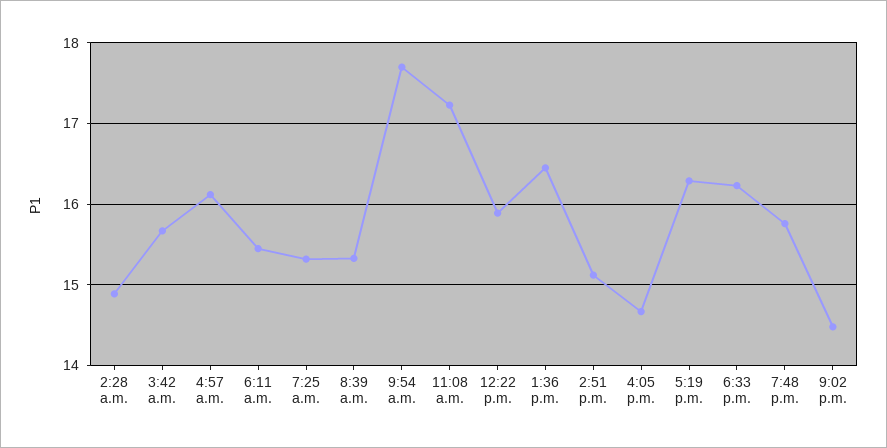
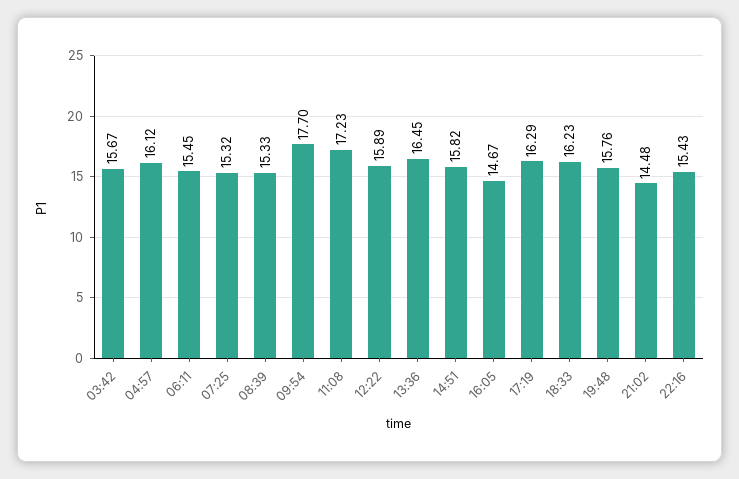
2:28 a.m.: 14.9 -> none
2:51 p.m.: 15.1 -> 15.82
22:16: none -> 15.43

